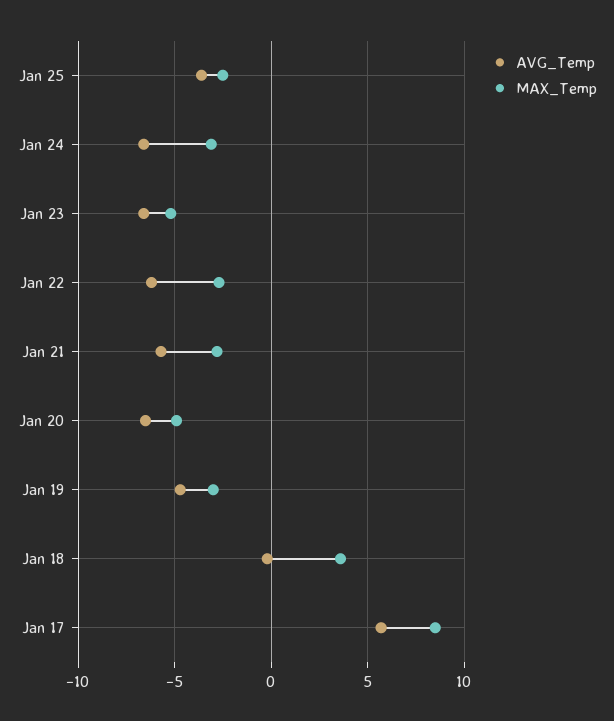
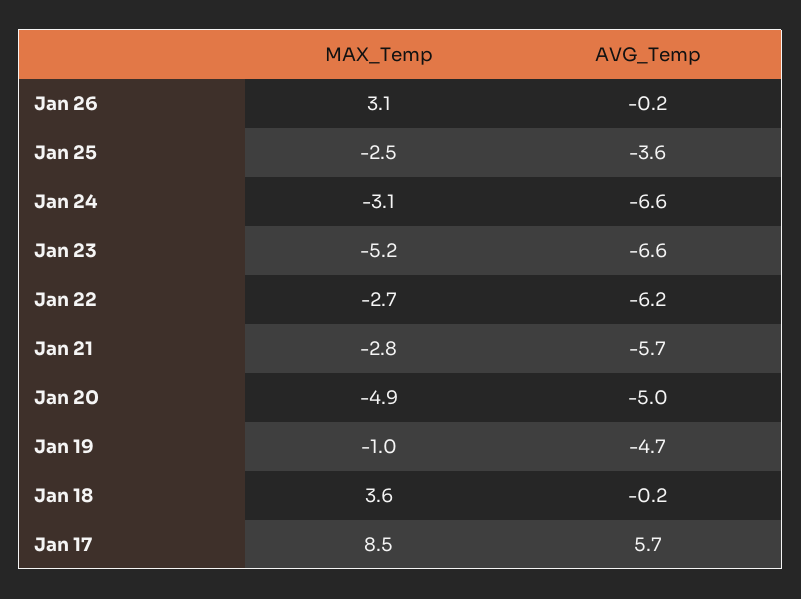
AVG_Temp, Jan 20: -6.5 -> -5
MAX_Temp, Jan 19: -3 -> -1
MAX_Temp, Jan 26: none -> 3.1
AVG_Temp, Jan 26: none -> -0.2

